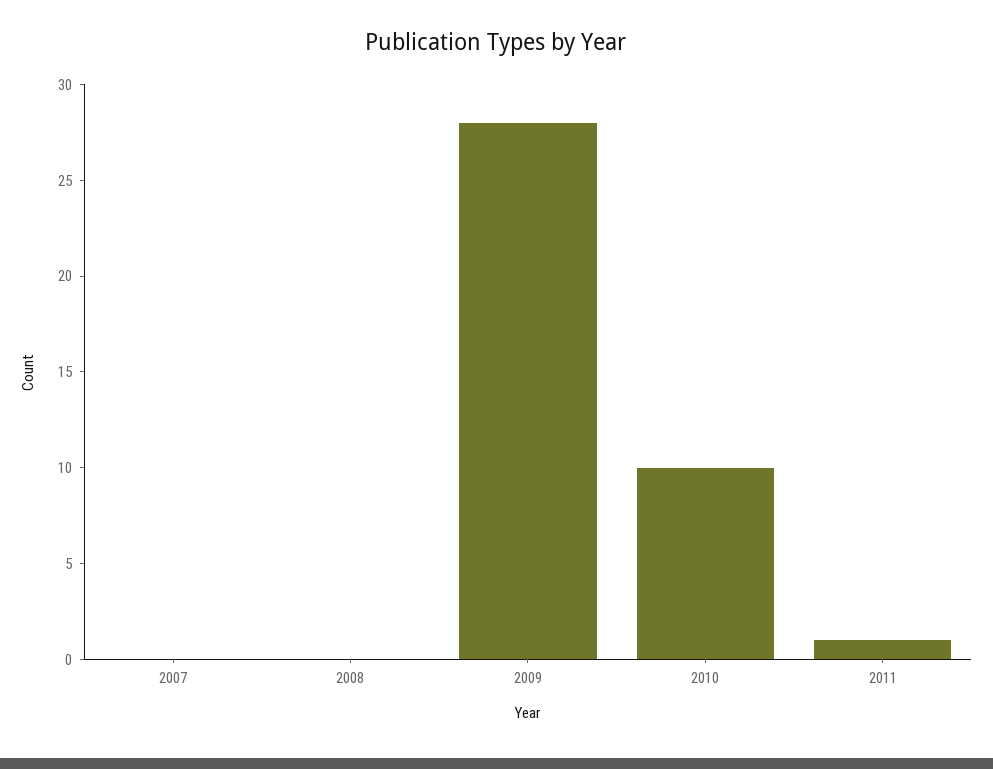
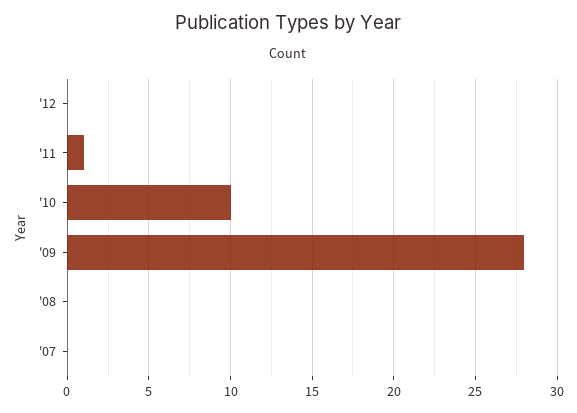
'12: none -> 0

